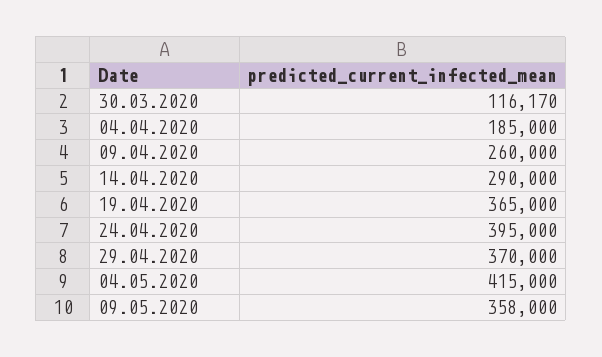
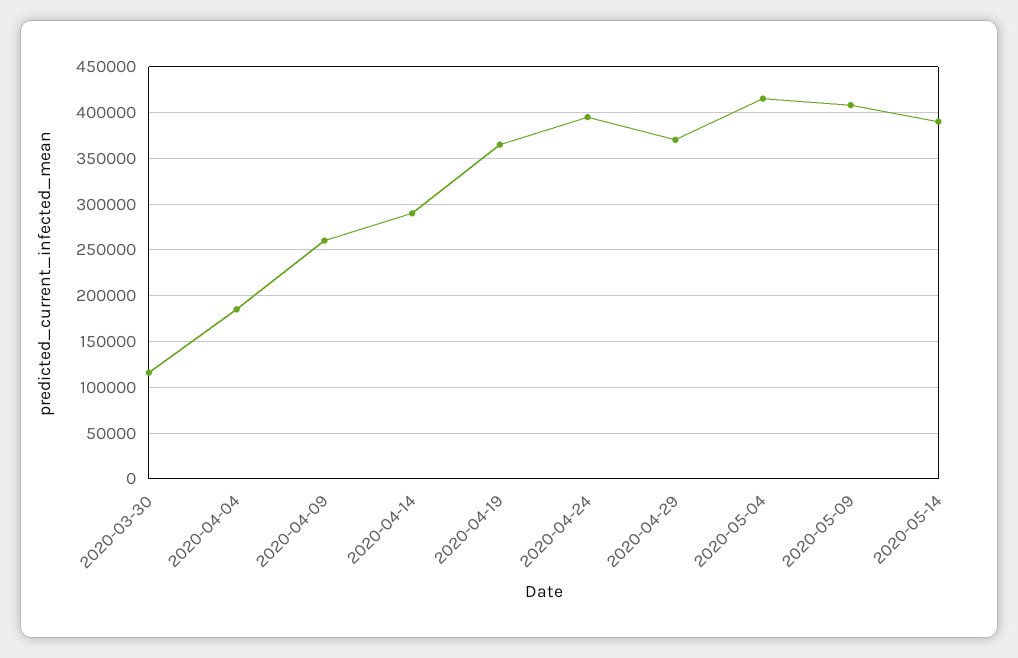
09.05.2020: 358000 -> 410000
2020-05-14: none -> 390000

